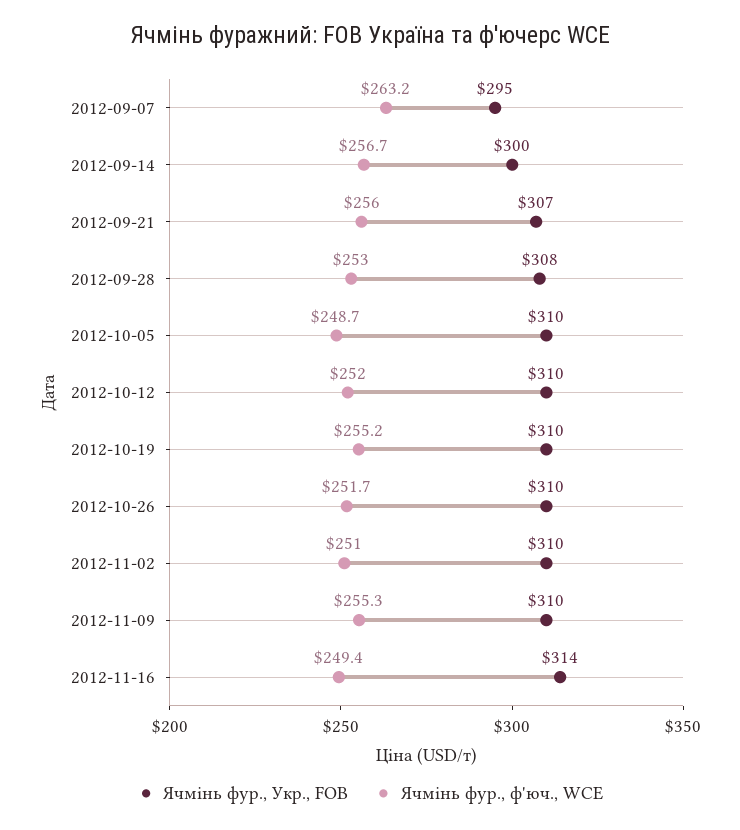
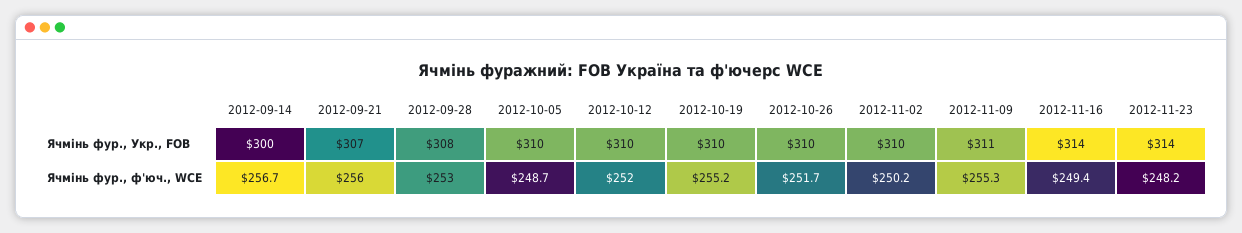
Ячмінь фур., Укр., FOB, 2012-09-07: 295 -> none
Ячмінь фур., ф'юч., WCE, 2012-09-07: 263.2 -> none
Ячмінь фур., ф'юч., WCE, 2012-11-02: 251 -> 250.2
Ячмінь фур., Укр., FOB, 2012-11-09: 310 -> 311
Ячмінь фур., Укр., FOB, 2012-11-23: none -> 314
Ячмінь фур., ф'юч., WCE, 2012-11-23: none -> 248.2

